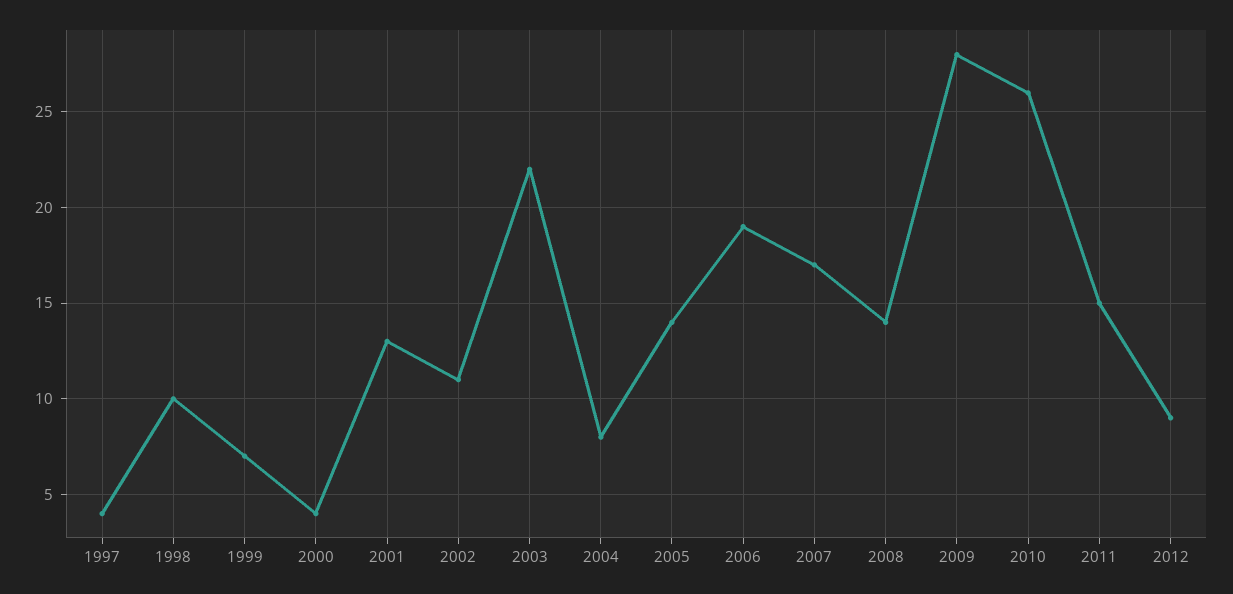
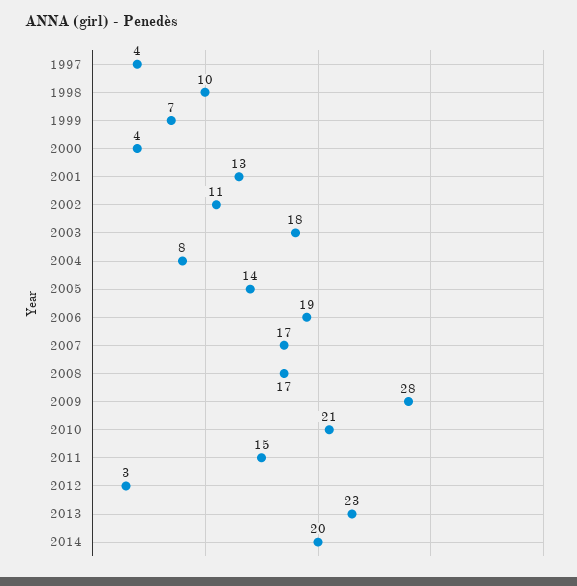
2003: 22 -> 18
2008: 14 -> 17
2010: 26 -> 21
2012: 9 -> 3
2013: none -> 23
2014: none -> 20

